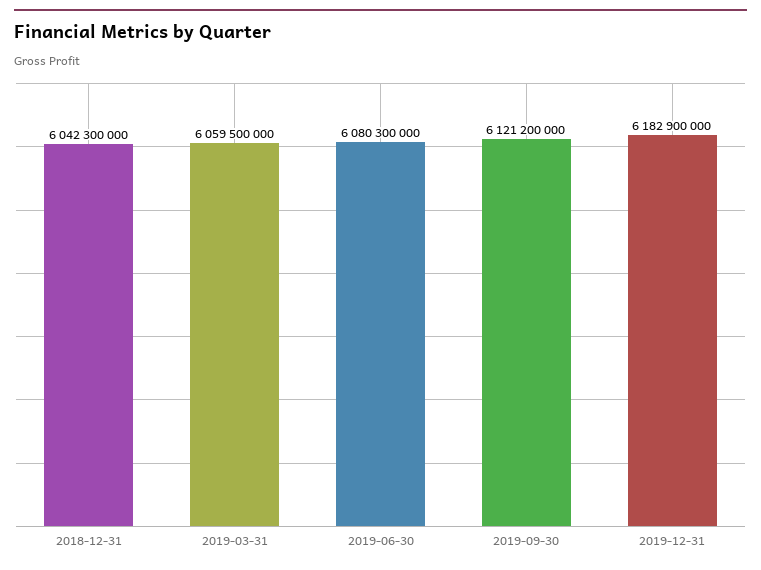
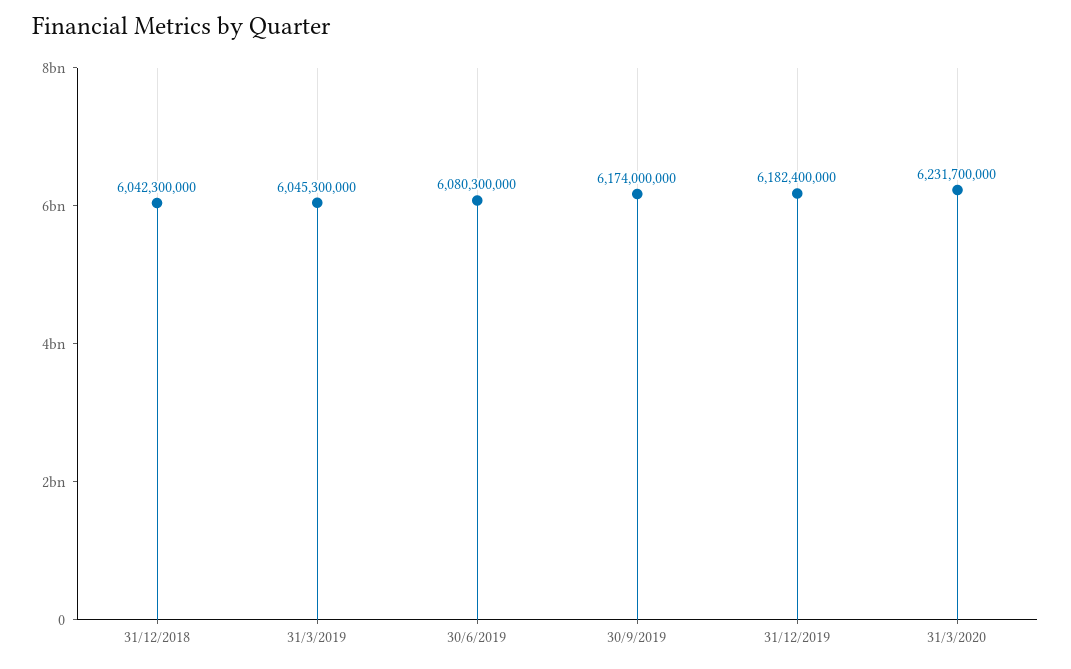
2019-03-31: 6059500000 -> 6045300000
2019-09-30: 6121200000 -> 6174000000
2019-12-31: 6182900000 -> 6182400000
31/3/2020: none -> 6231700000

